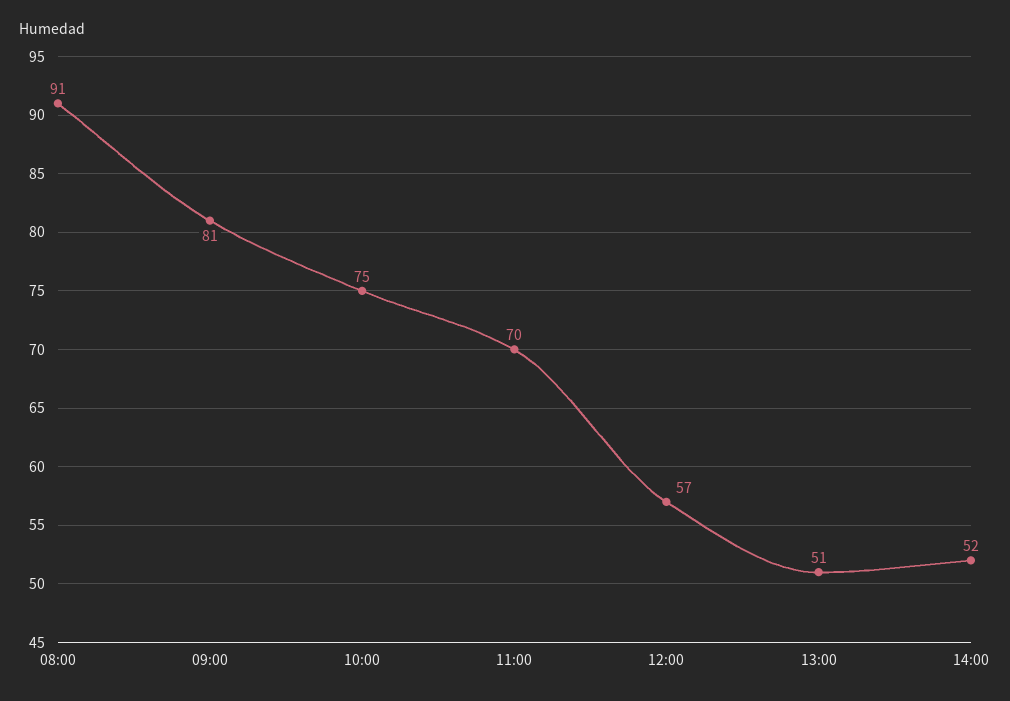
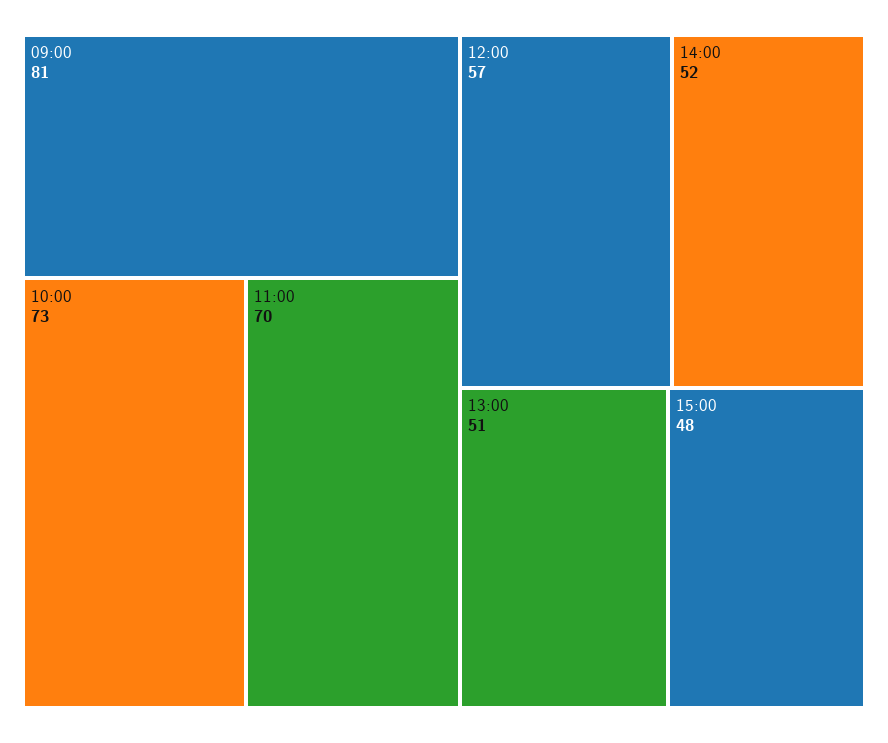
08:00: 91 -> none
10:00: 75 -> 73
15:00: none -> 48

